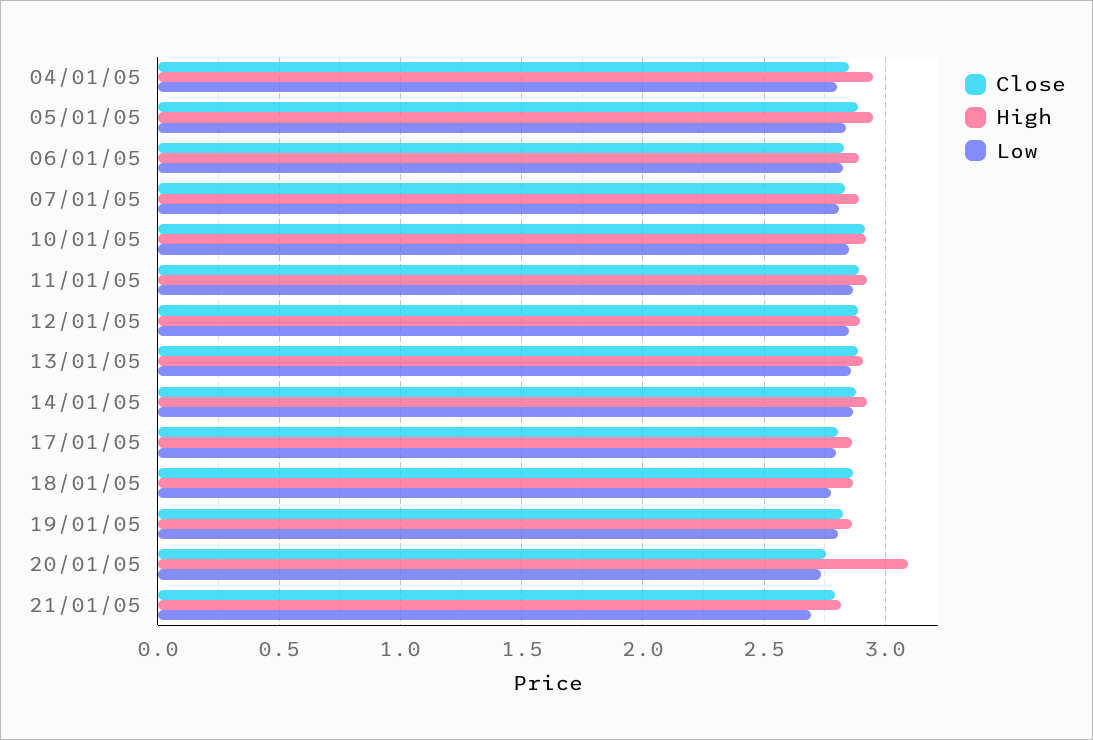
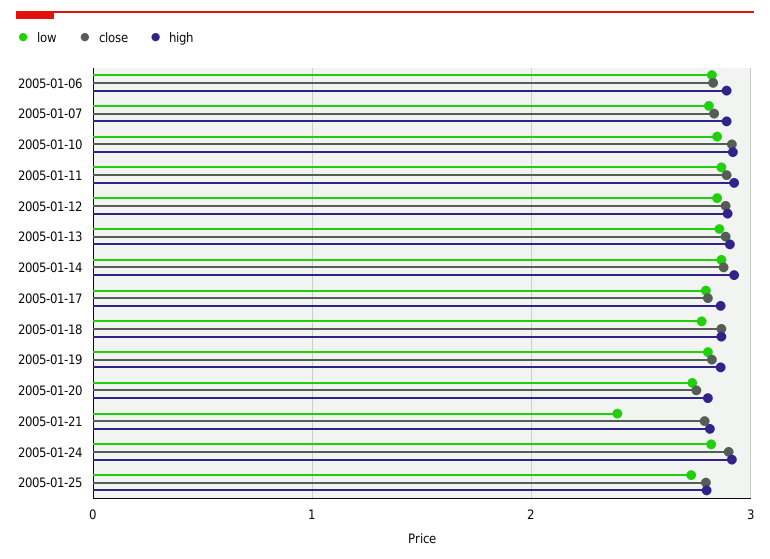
Close, 04/01/05: 2.85 -> none
High, 04/01/05: 2.95 -> none
Low, 04/01/05: 2.8 -> none
Close, 05/01/05: 2.9 -> none
High, 05/01/05: 2.95 -> none
Low, 05/01/05: 2.85 -> none
High, 20/01/05: 3.1 -> 2.8
Low, 21/01/05: 2.7 -> 2.4
Low, 2005-01-24: none -> 2.8
Close, 2005-01-24: none -> 2.9
High, 2005-01-24: none -> 2.9
Low, 2005-01-25: none -> 2.7
Close, 2005-01-25: none -> 2.8
High, 2005-01-25: none -> 2.8

